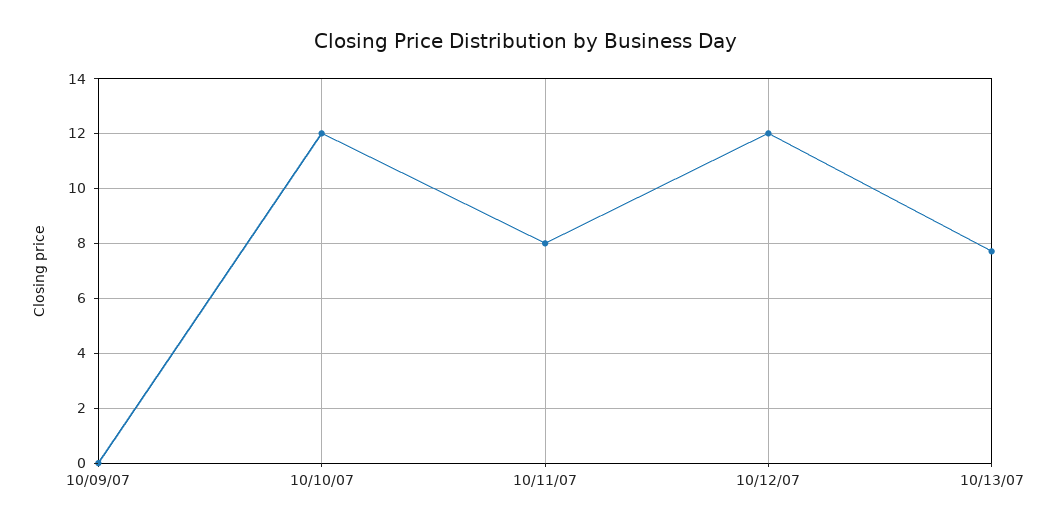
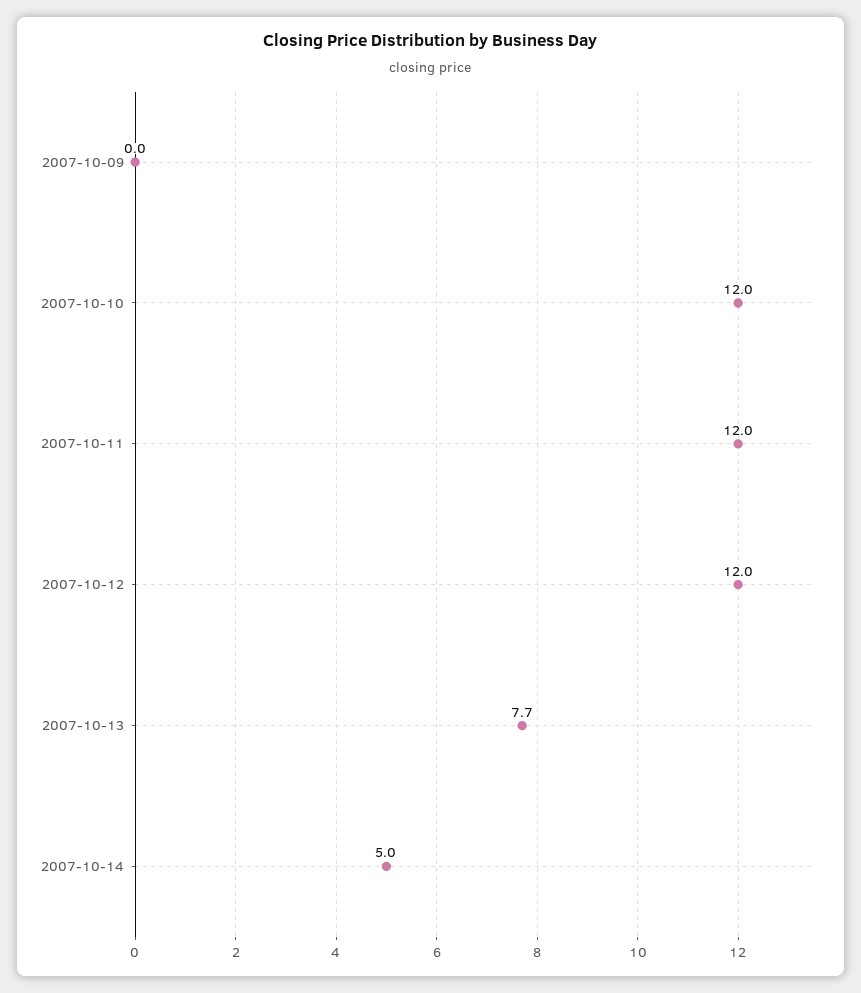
10/11/07: 8 -> 12
2007-10-14: none -> 5

